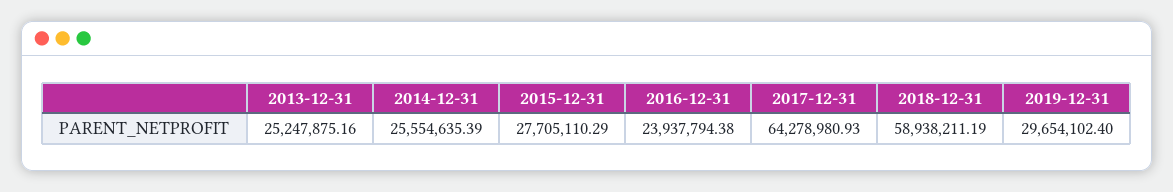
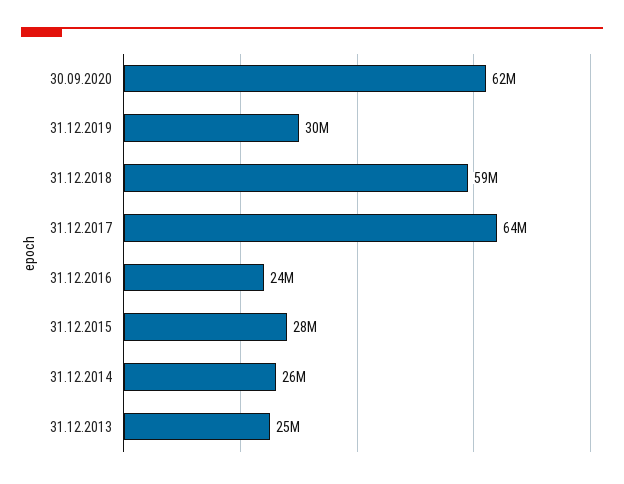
30.09.2020: none -> 62000000

